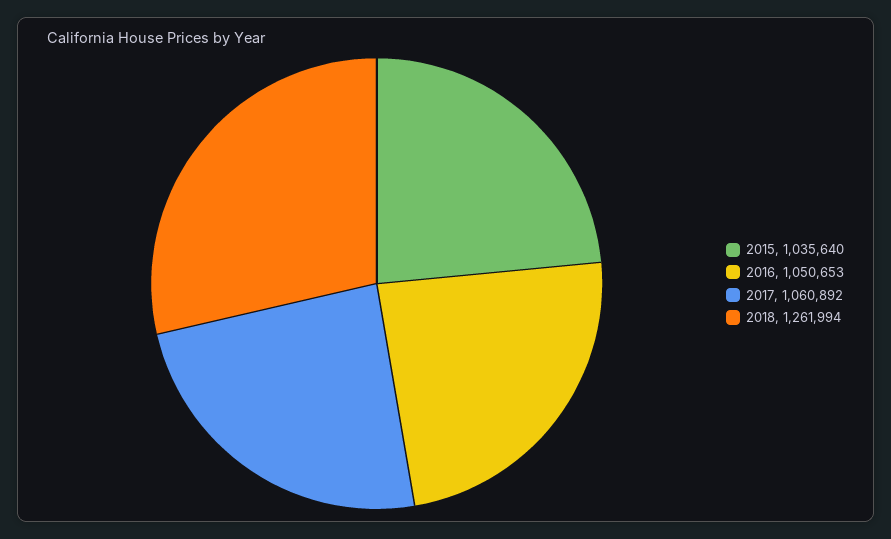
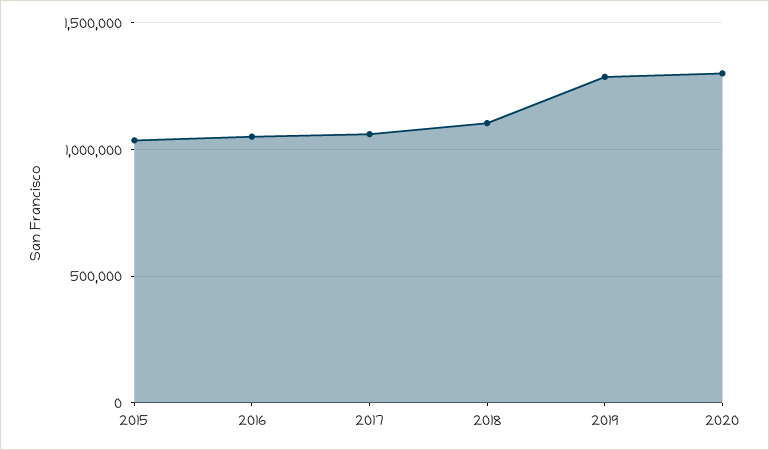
2018: 1261994 -> 1100000
2019: none -> 1300000
2020: none -> 1300000

